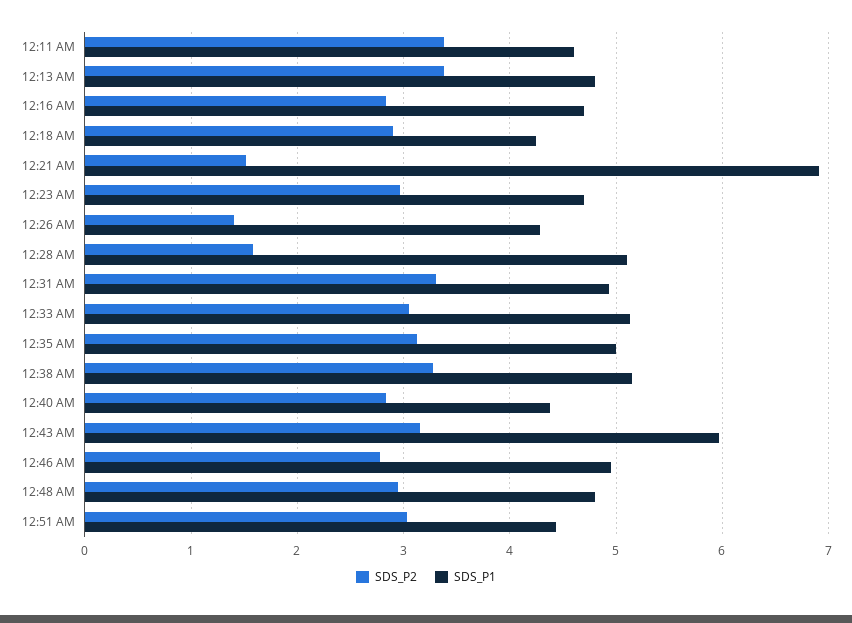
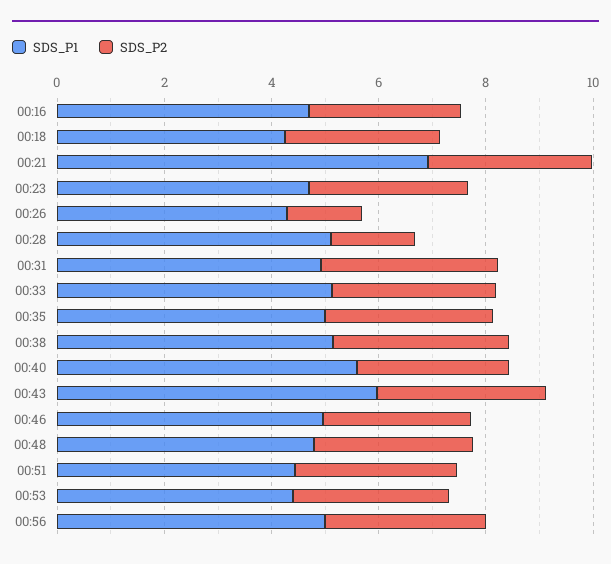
SDS_P2, 12:11 AM: 3.4 -> none
SDS_P1, 12:11 AM: 4.6 -> none
SDS_P2, 12:13 AM: 3.4 -> none
SDS_P1, 12:13 AM: 4.8 -> none
SDS_P2, 12:21 AM: 1.5 -> 3
SDS_P1, 12:40 AM: 4.4 -> 5.5
SDS_P1, 00:53: none -> 4.5
SDS_P2, 00:53: none -> 3
SDS_P1, 00:56: none -> 5
SDS_P2, 00:56: none -> 3

